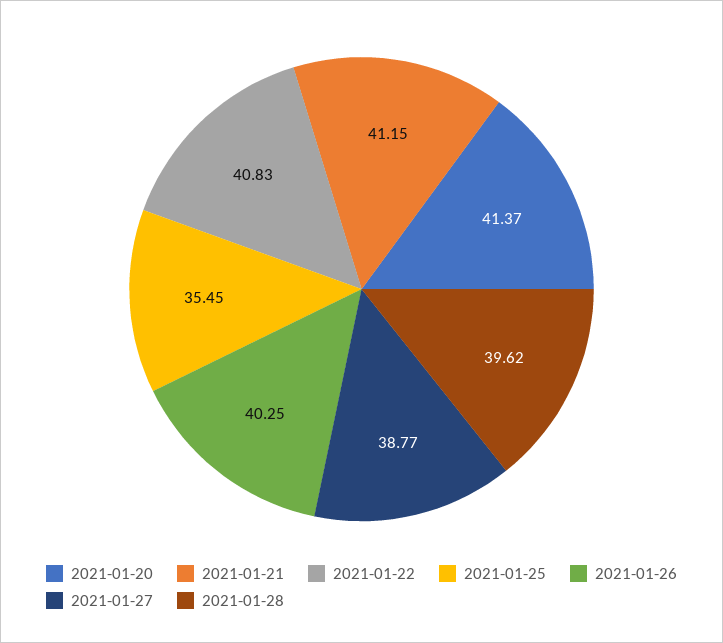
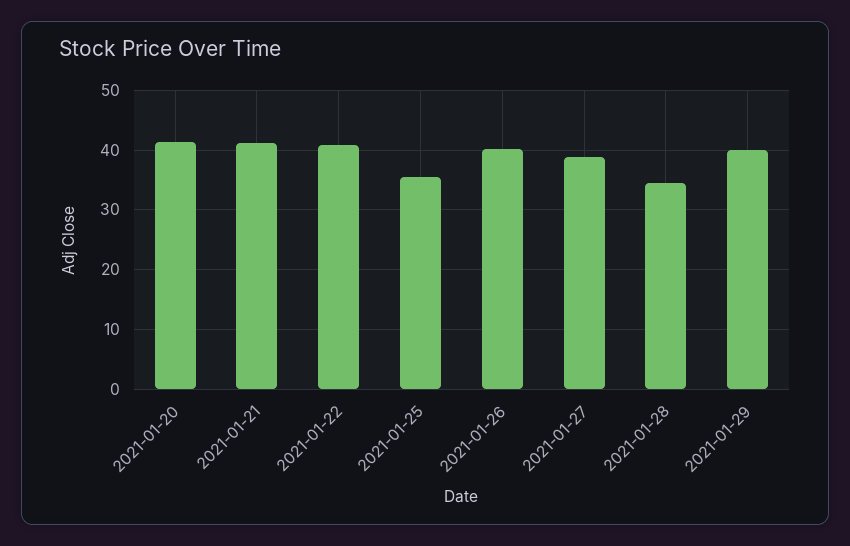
2021-01-28: 39.62 -> 34
2021-01-29: none -> 40

